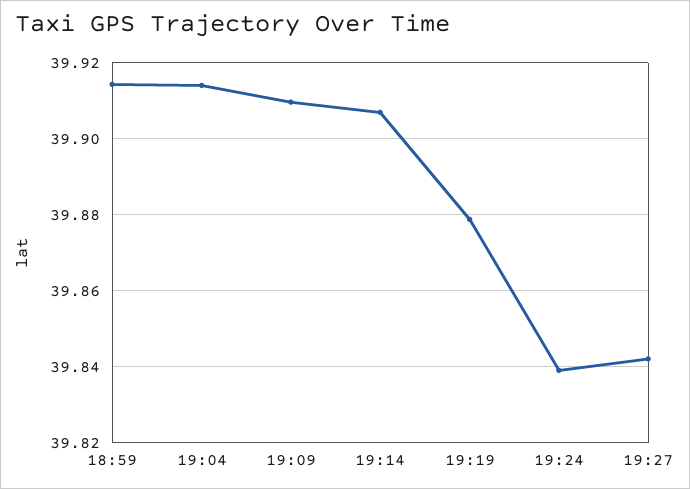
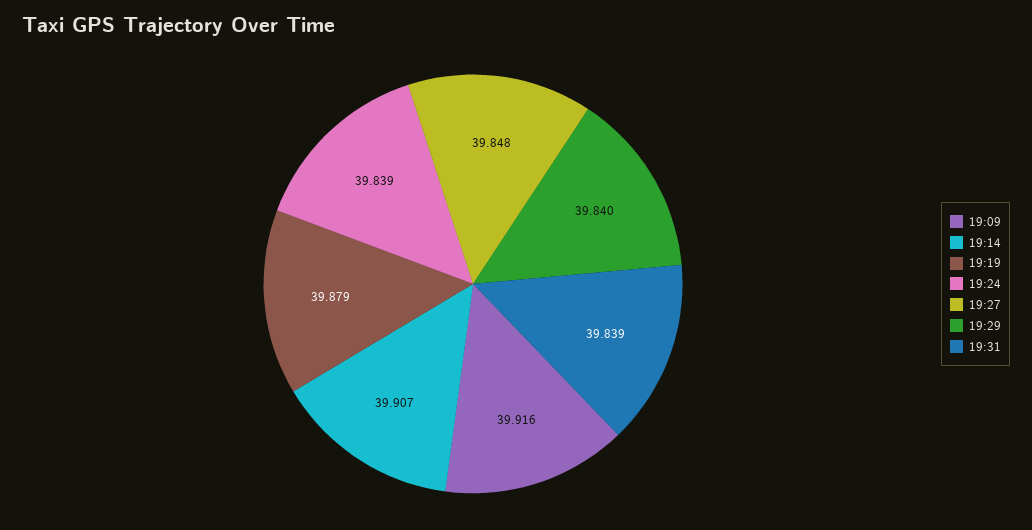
18:59: 39.914 -> none
19:04: 39.914 -> none
19:09: 39.91 -> 39.916
19:27: 39.842 -> 39.848
19:29: none -> 39.84
19:31: none -> 39.839

